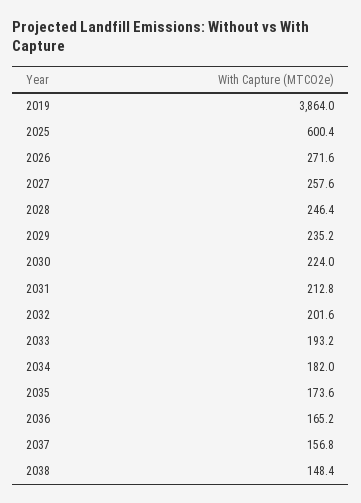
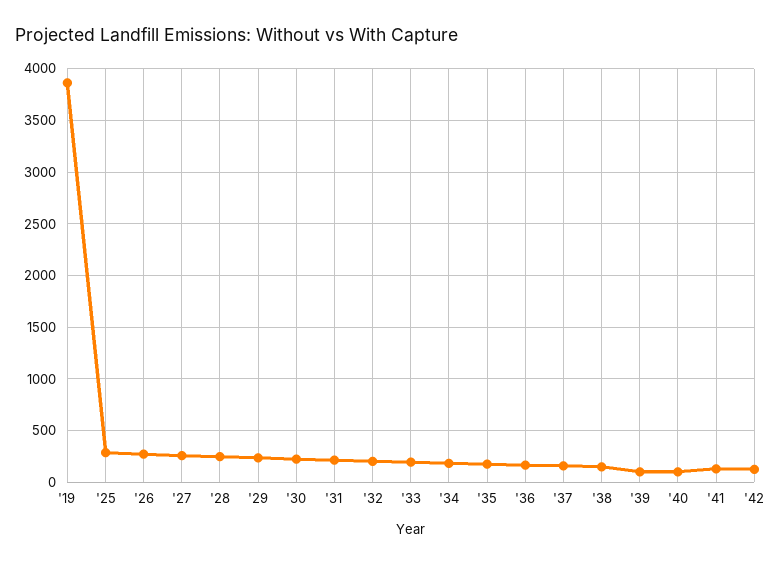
2025: 600.4 -> 300
'39: none -> 100
'40: none -> 100
'41: none -> 100
'42: none -> 100

